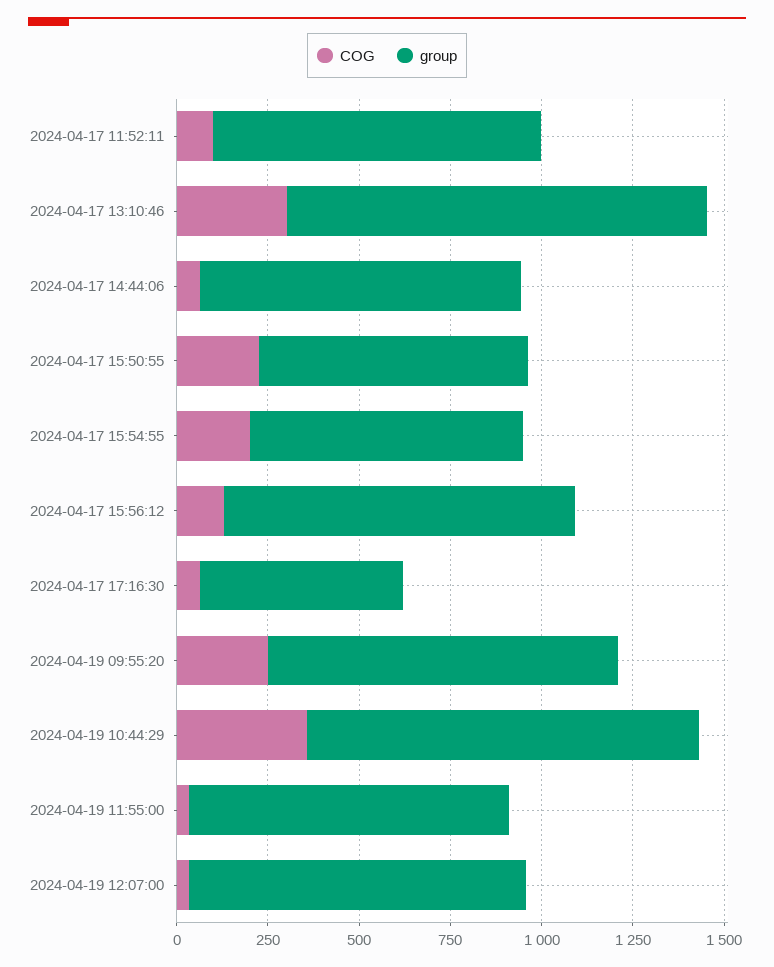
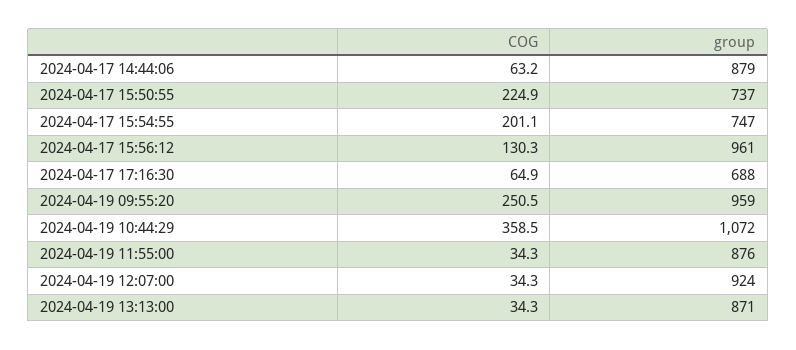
COG, 2024-04-17 11:52:11: 100 -> none
group, 2024-04-17 11:52:11: 900 -> none
COG, 2024-04-17 13:10:46: 300 -> none
group, 2024-04-17 13:10:46: 1150 -> none
group, 2024-04-17 17:16:30: 550 -> 688
COG, 2024-04-19 13:13:00: none -> 34.3
group, 2024-04-19 13:13:00: none -> 871

